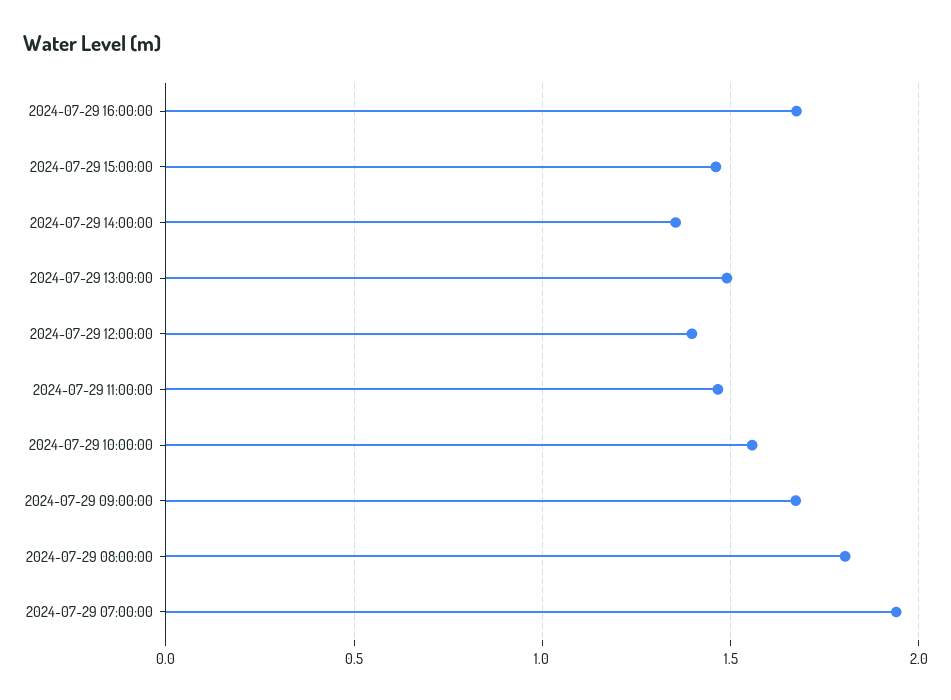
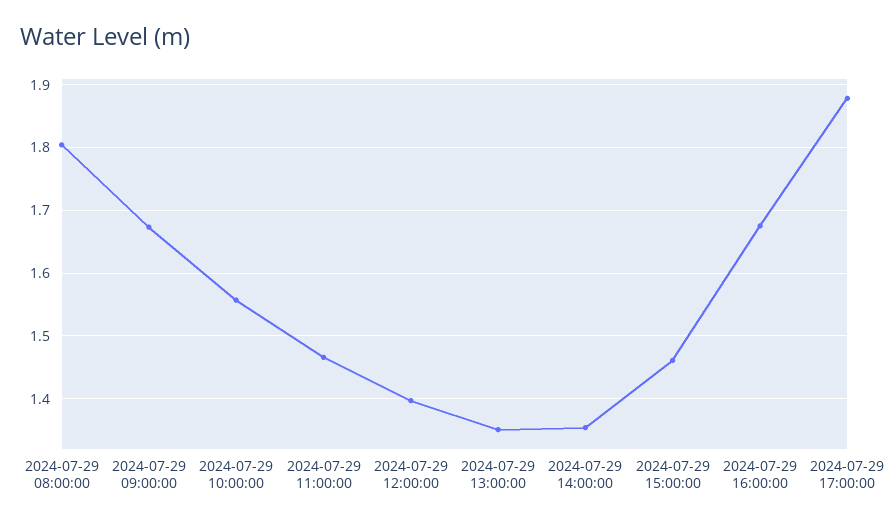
2024-07-29 13:00:00: 1.5 -> 1.35
2024-07-29 07:00:00: 1.95 -> none
2024-07-29 17:00:00: none -> 1.88

